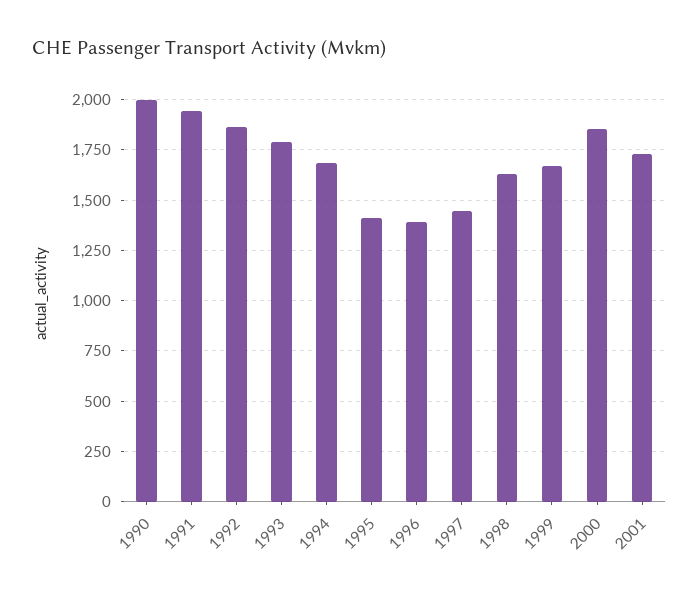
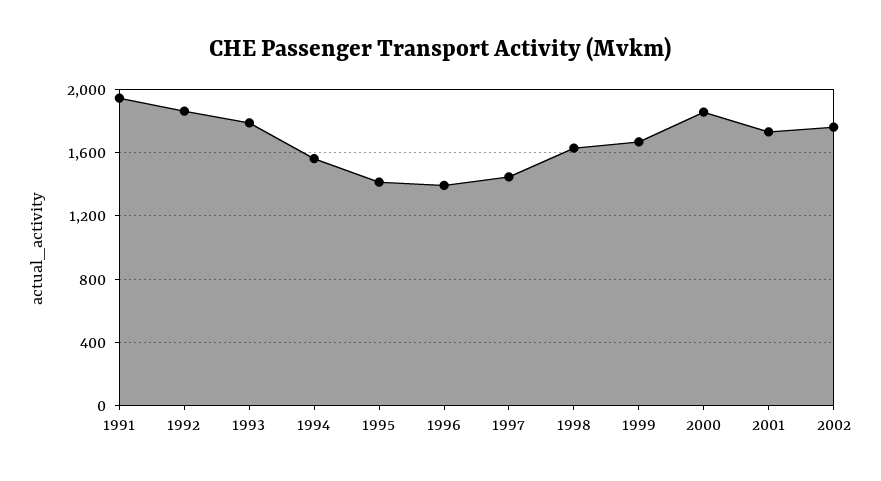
1990: 2000 -> none
1994: 1700 -> 1550
2002: none -> 1750

